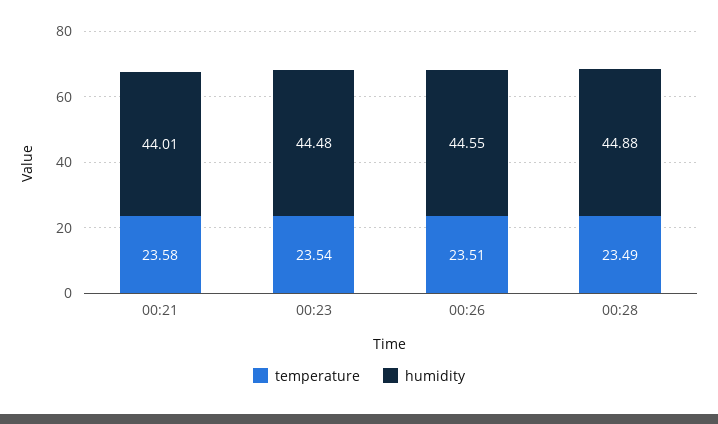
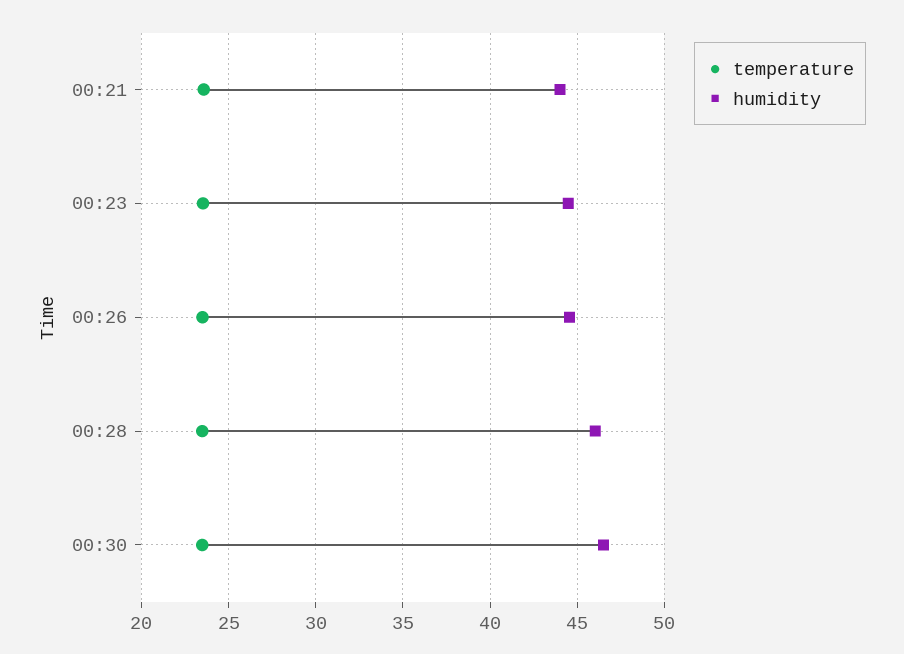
humidity, 00:28: 44.88 -> 46
temperature, 00:30: none -> 23.5
humidity, 00:30: none -> 46.5

